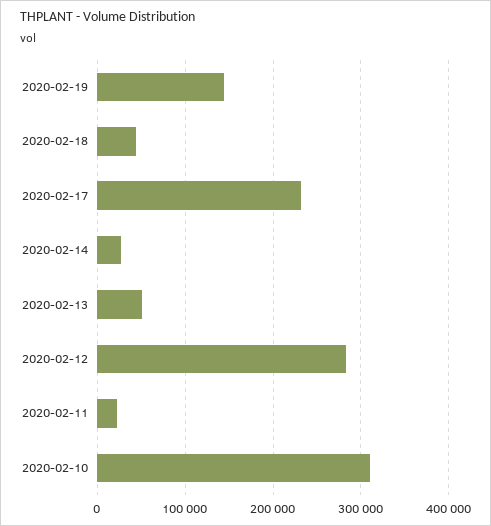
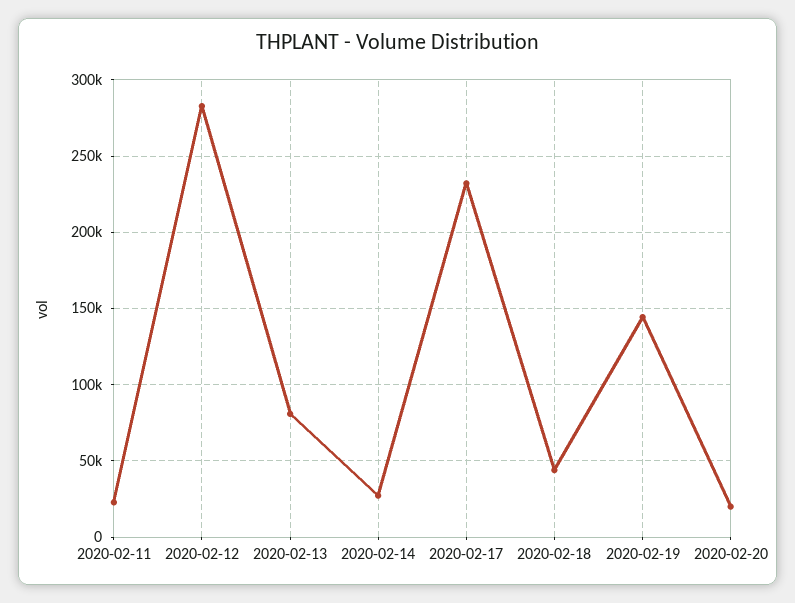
2020-02-13: 50000 -> 80000
2020-02-10: 310000 -> none
2020-02-20: none -> 20000

